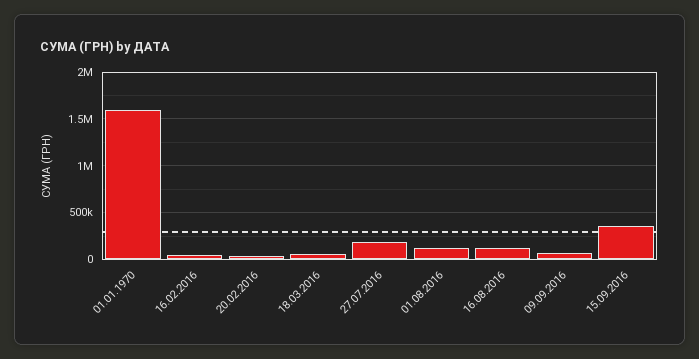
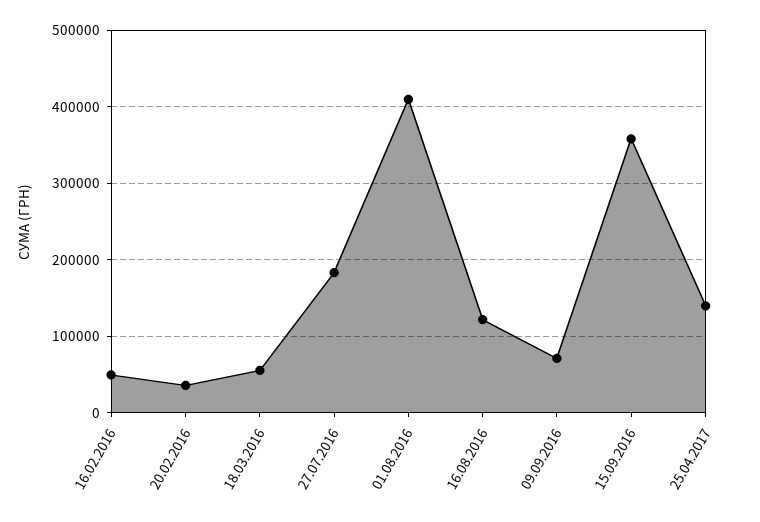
01.01.1970: 1600000 -> none
01.08.2016: 100000 -> 410000
25.04.2017: none -> 140000

